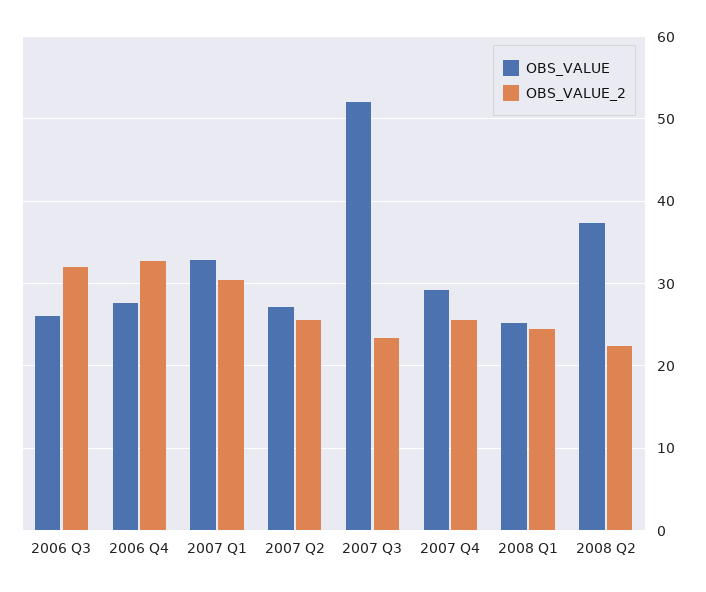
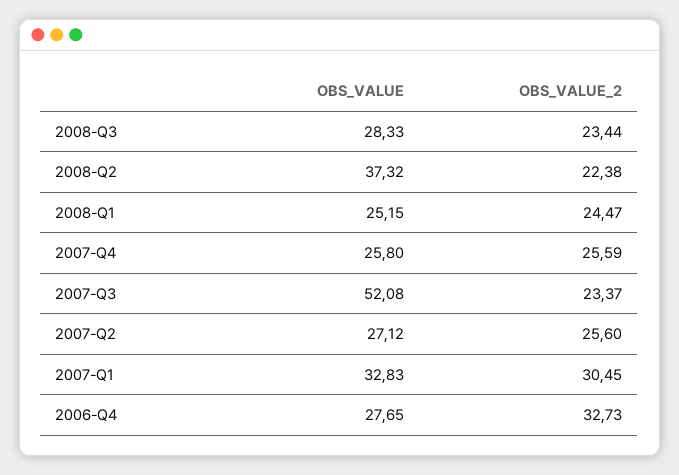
OBS_VALUE, 2006 Q3: 26 -> none
OBS_VALUE_2, 2006 Q3: 32 -> none
OBS_VALUE, 2007 Q4: 29 -> 25.8
OBS_VALUE, 2008-Q3: none -> 28.33
OBS_VALUE_2, 2008-Q3: none -> 23.44

